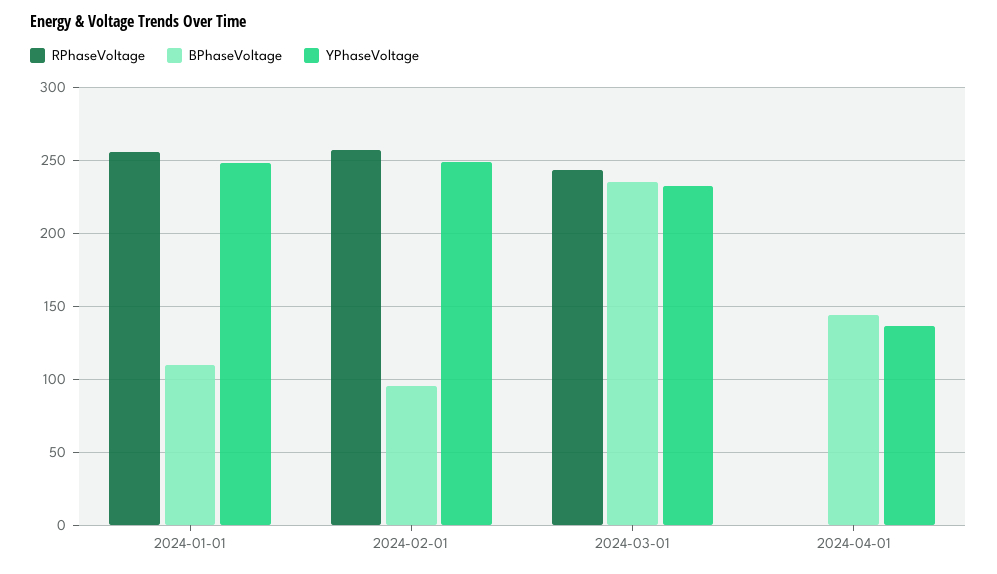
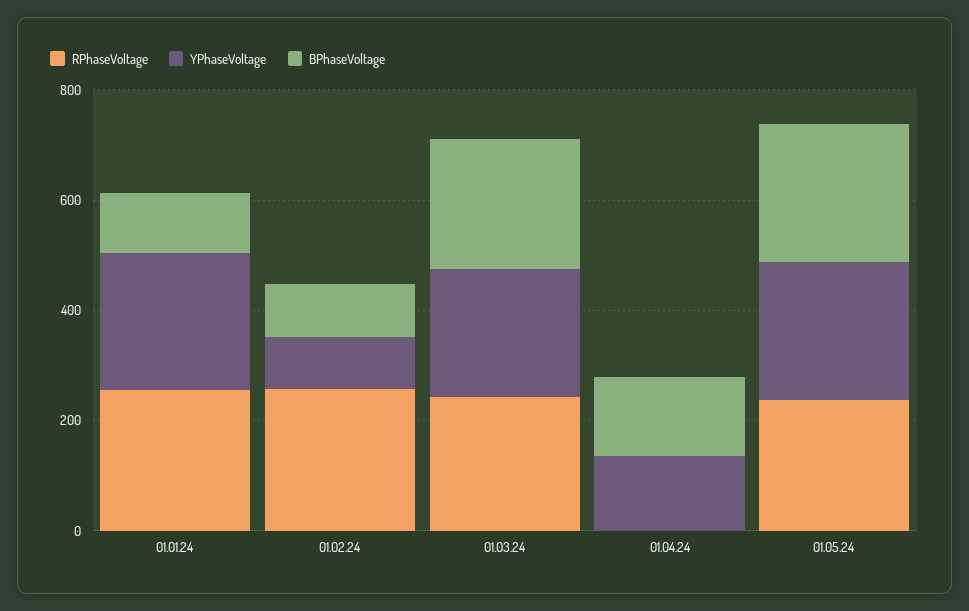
YPhaseVoltage, 2024-02-01: 250 -> 100
RPhaseVoltage, 01.05.24: none -> 250
YPhaseVoltage, 01.05.24: none -> 250
BPhaseVoltage, 01.05.24: none -> 250

